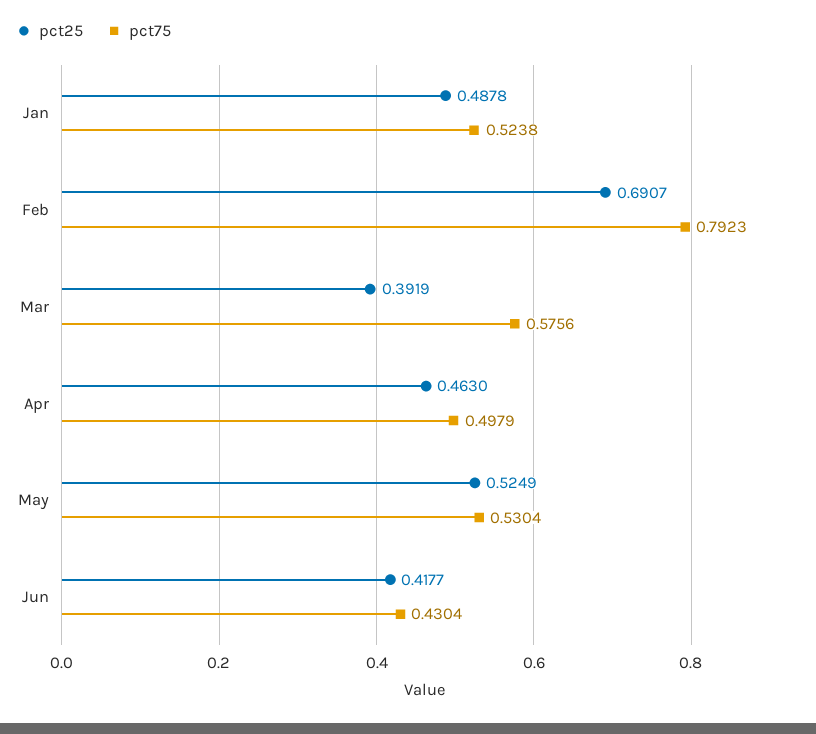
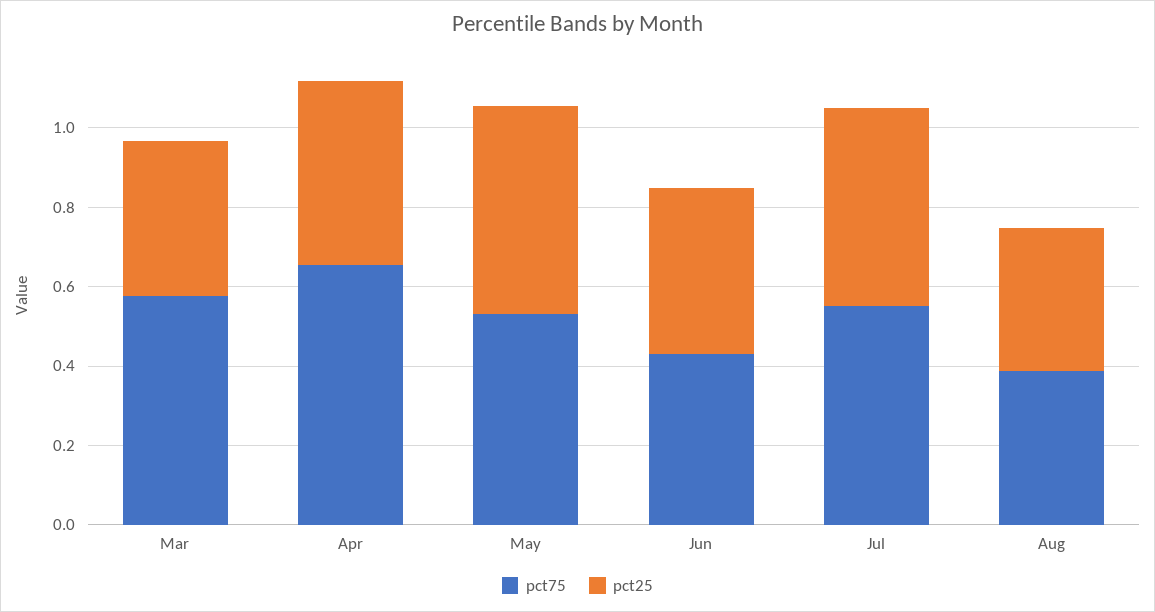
pct25, Jan: 0.4878 -> none
pct75, Jan: 0.5238 -> none
pct25, Feb: 0.6907 -> none
pct75, Feb: 0.7923 -> none
pct75, Apr: 0.4979 -> 0.65
pct75, Jul: none -> 0.55
pct25, Jul: none -> 0.5
pct75, Aug: none -> 0.4
pct25, Aug: none -> 0.35

